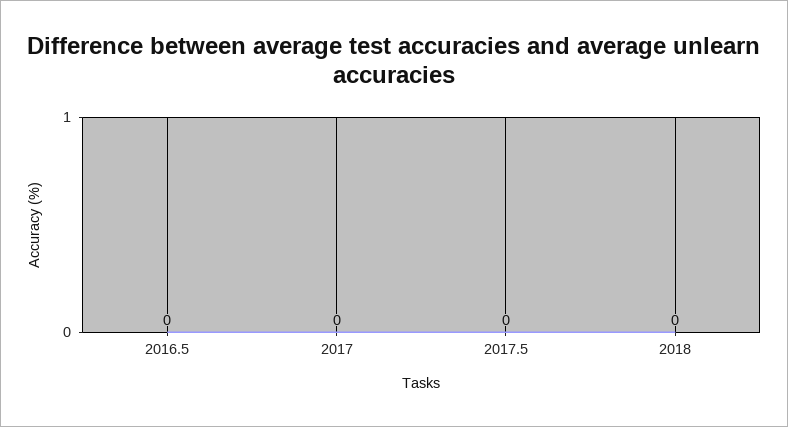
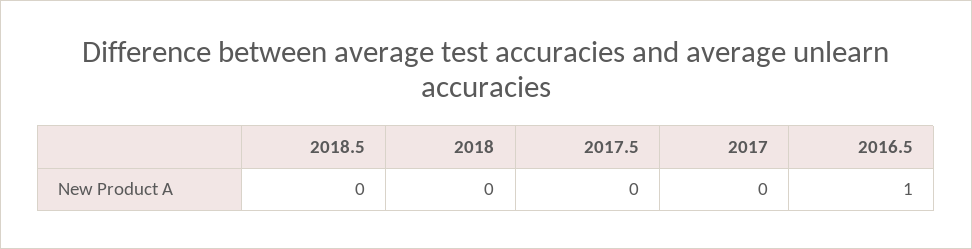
2016.5: 0 -> 1
2018.5: none -> 0

